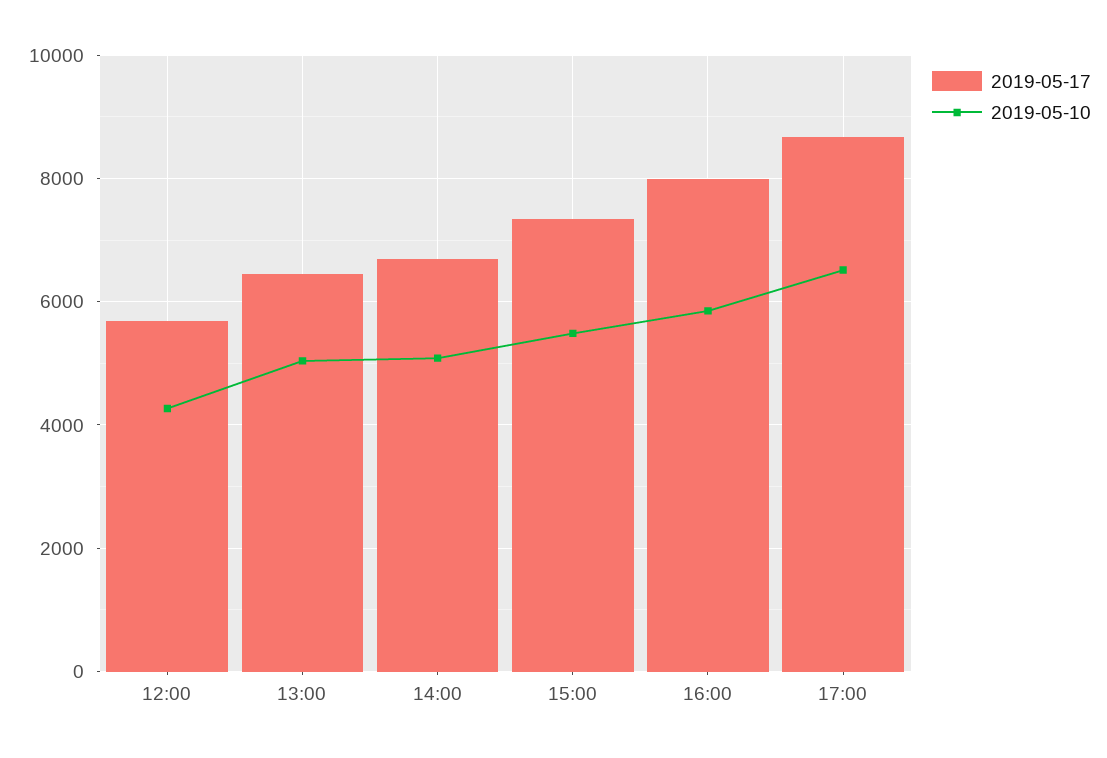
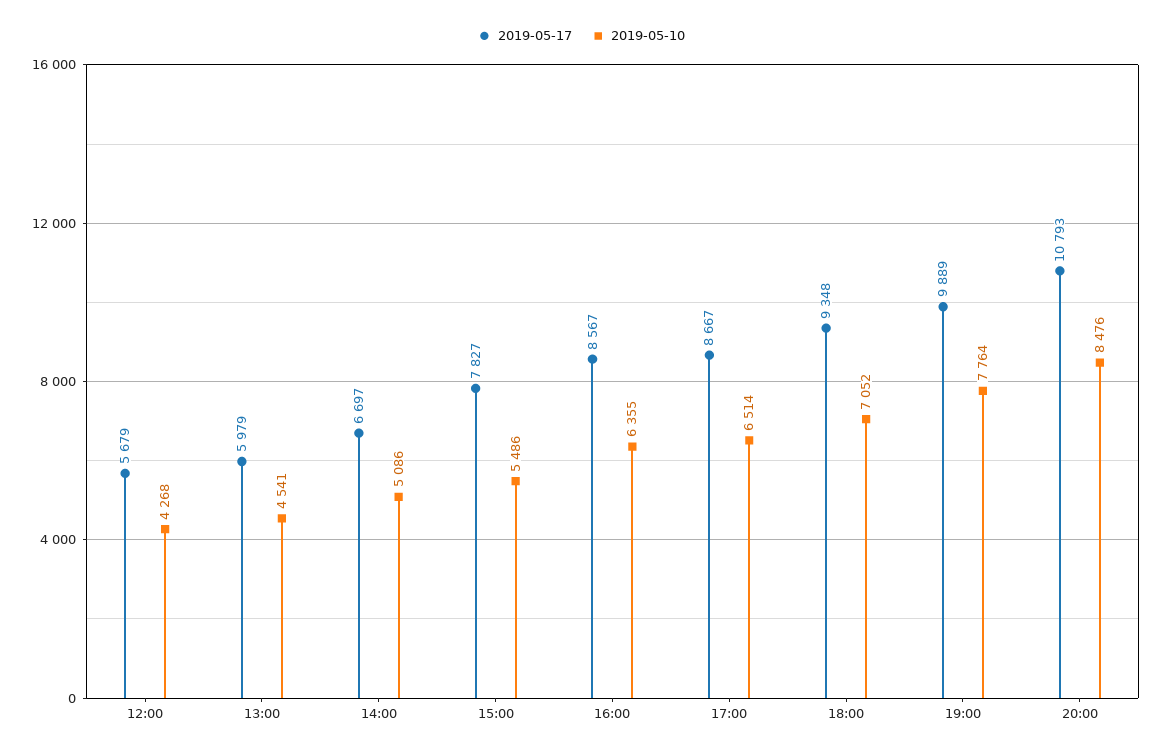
2019-05-17, 13:00: 6400 -> 5979
2019-05-10, 13:00: 5000 -> 4541
2019-05-17, 15:00: 7400 -> 7827
2019-05-17, 16:00: 8000 -> 8567
2019-05-10, 16:00: 5800 -> 6355
2019-05-17, 18:00: none -> 9348
2019-05-10, 18:00: none -> 7052
2019-05-17, 19:00: none -> 9889
2019-05-10, 19:00: none -> 7764
2019-05-17, 20:00: none -> 10793
2019-05-10, 20:00: none -> 8476

